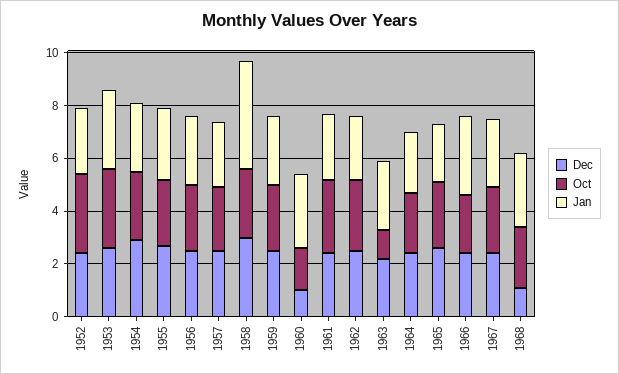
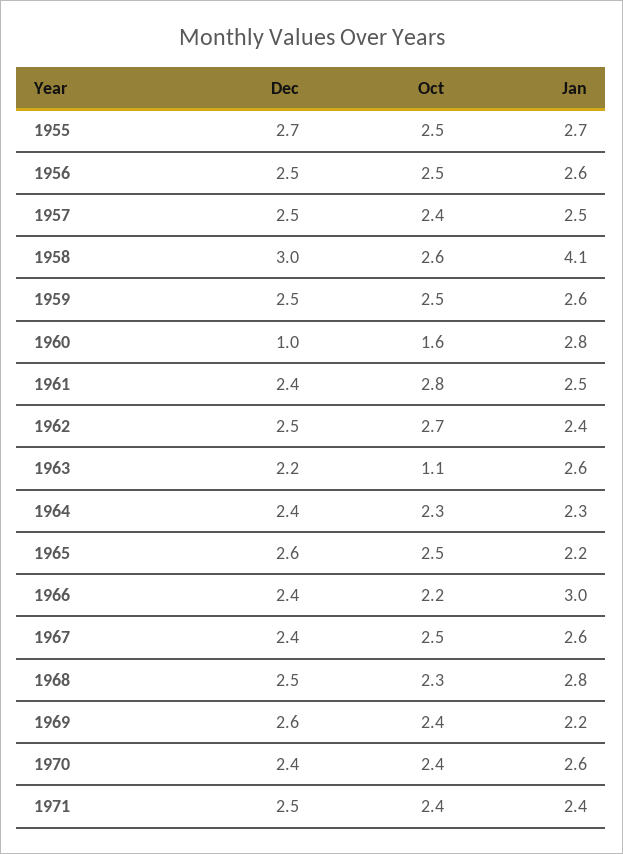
Dec, 1952: 2.5 -> none
Oct, 1952: 3 -> none
Jan, 1952: 2.5 -> none
Dec, 1953: 2.5 -> none
Oct, 1953: 3 -> none
Jan, 1953: 3 -> none
Dec, 1954: 3 -> none
Oct, 1954: 2.5 -> none
Jan, 1954: 2.5 -> none
Dec, 1968: 1 -> 2.5
Dec, 1969: none -> 2.6
Oct, 1969: none -> 2.4
Jan, 1969: none -> 2.2
Dec, 1970: none -> 2.4
Oct, 1970: none -> 2.4
Jan, 1970: none -> 2.6
Dec, 1971: none -> 2.5
Oct, 1971: none -> 2.4
Jan, 1971: none -> 2.4

